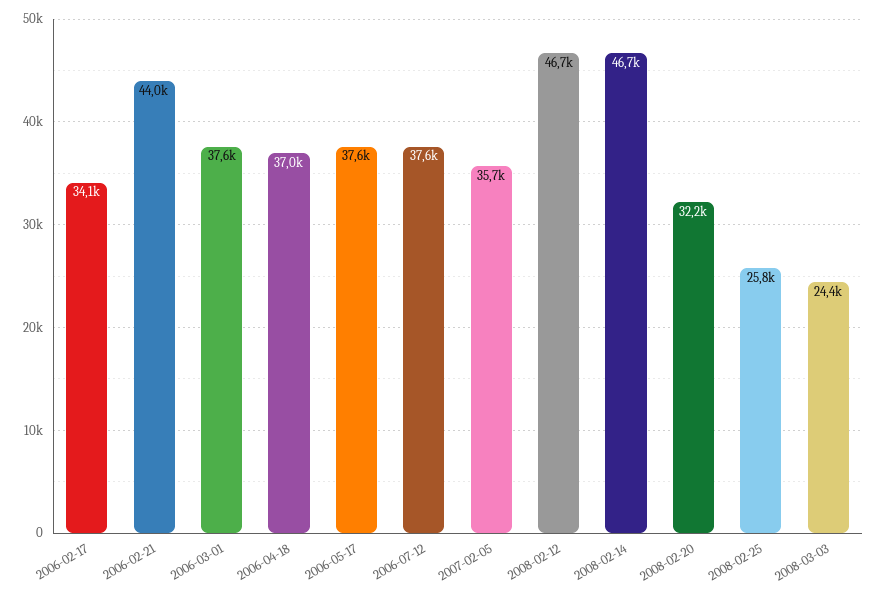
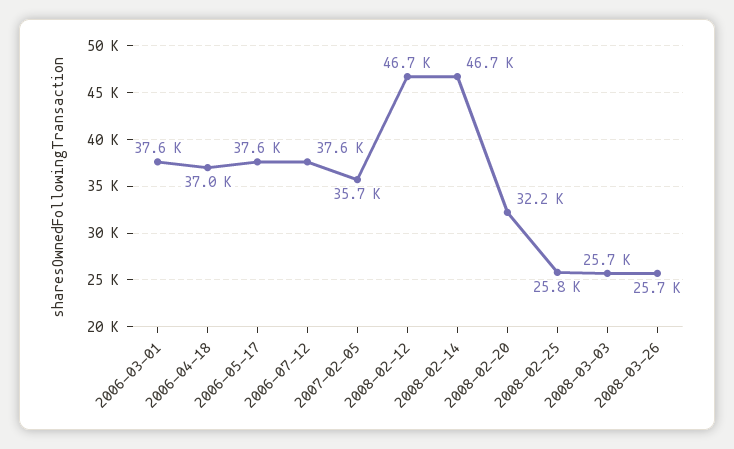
2006-02-17: 34100 -> none
2006-02-21: 44000 -> none
2008-03-03: 24400 -> 25700
2008-03-26: none -> 25700

